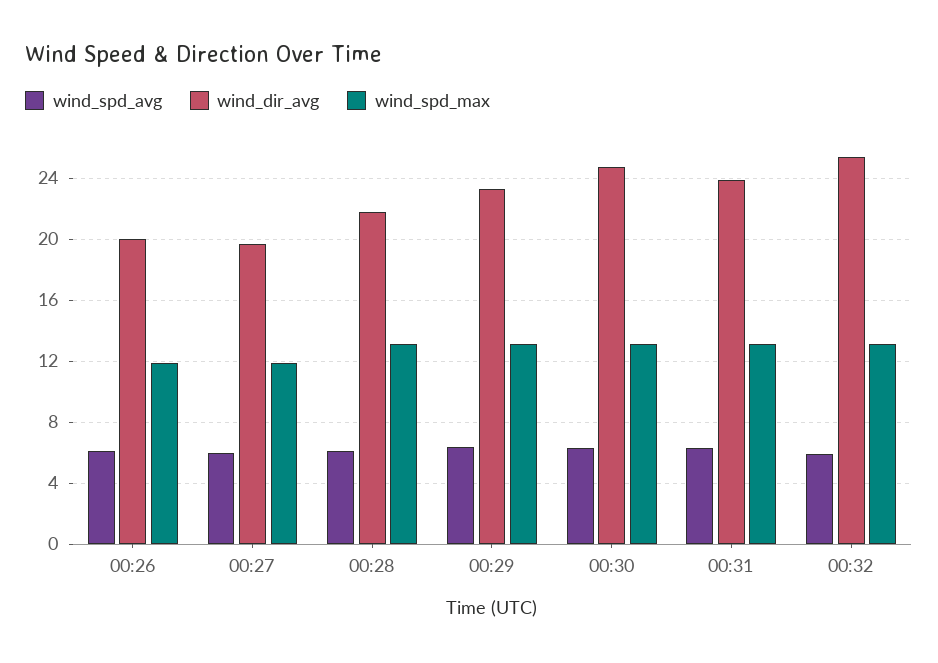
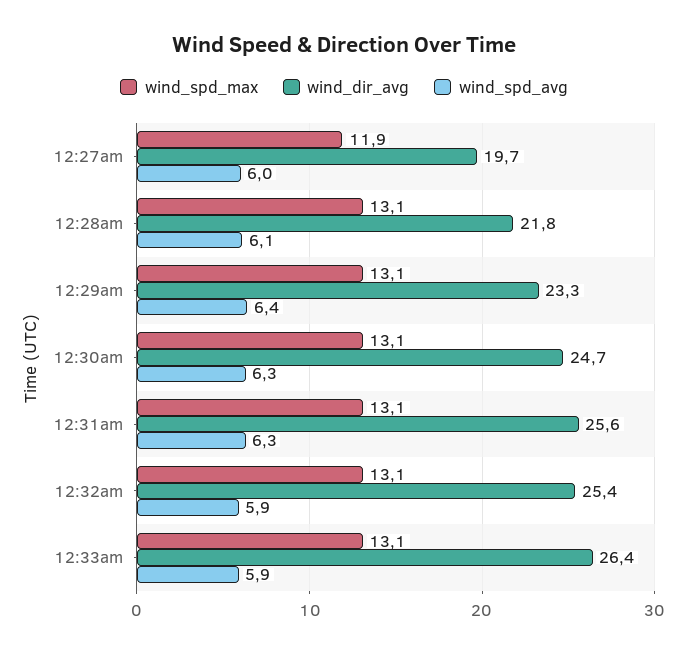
wind_spd_avg, 00:26: 6 -> none
wind_dir_avg, 00:26: 20 -> none
wind_spd_max, 00:26: 12 -> none
wind_dir_avg, 00:31: 24 -> 25.6
wind_spd_max, 12:33am: none -> 13.1
wind_dir_avg, 12:33am: none -> 26.4
wind_spd_avg, 12:33am: none -> 5.9

